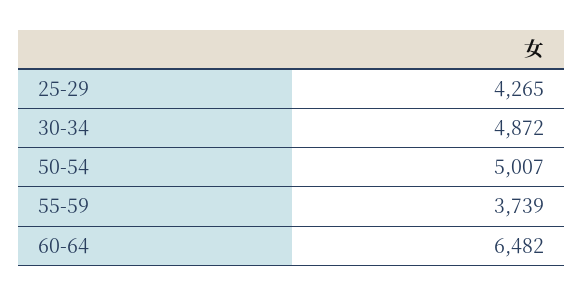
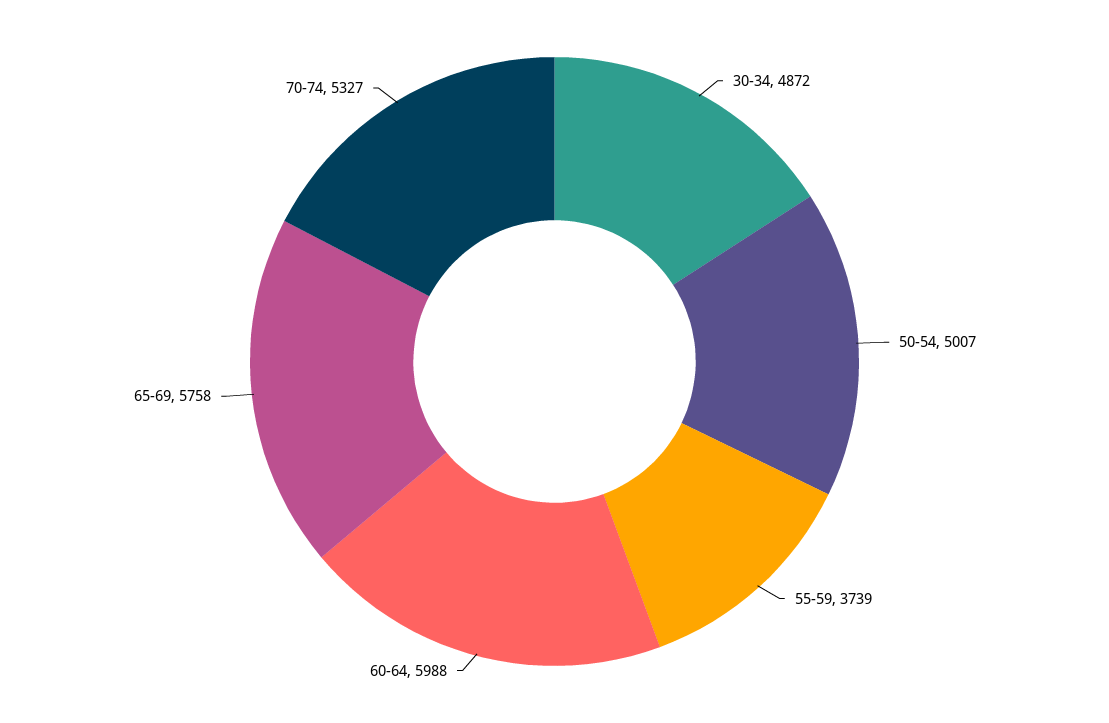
25-29: 4265 -> none
60-64: 6482 -> 5988
65-69: none -> 5758
70-74: none -> 5327

